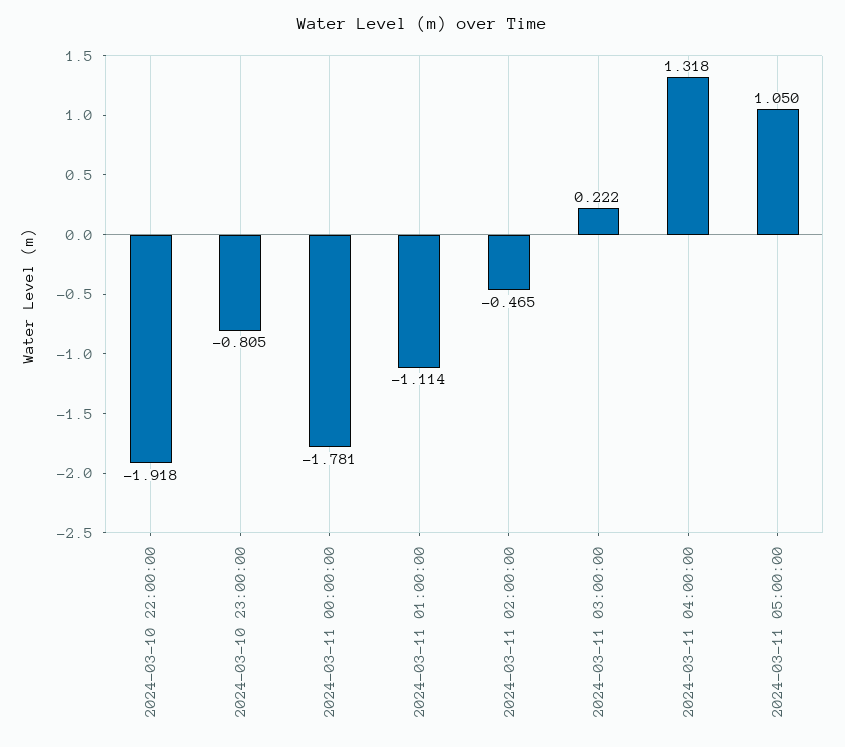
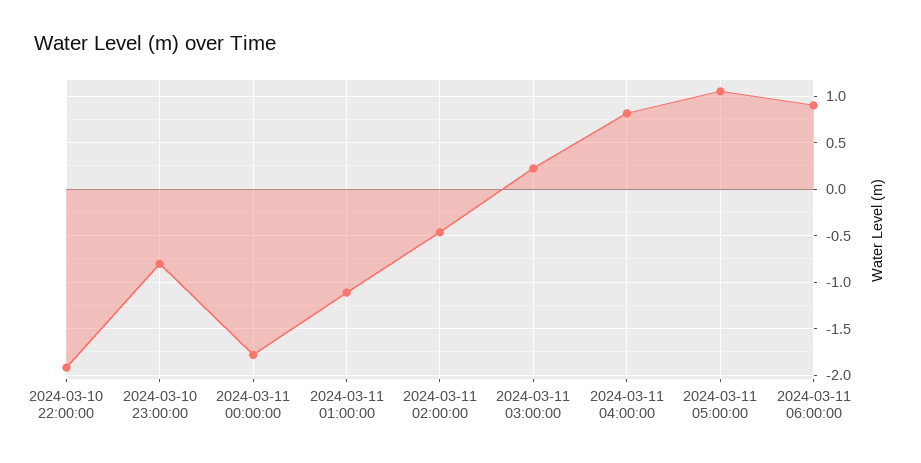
2024-03-11 04:00:00: 1.318 -> 0.8
2024-03-11 06:00:00: none -> 0.9

